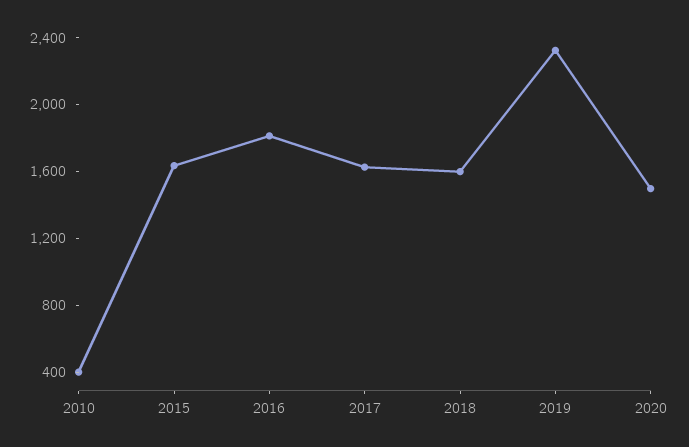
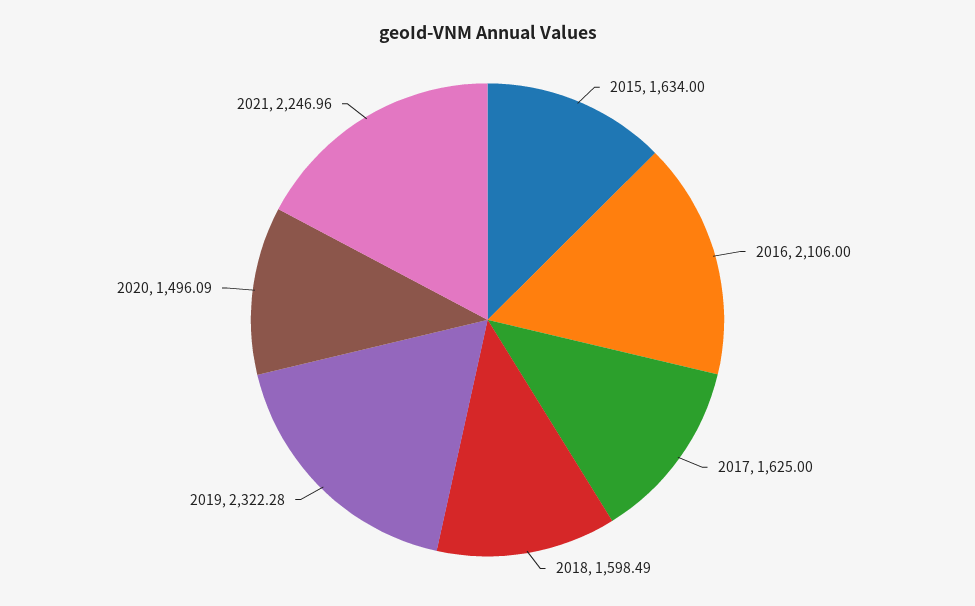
2010: 400 -> none
2016: 1800 -> 2106
2021: none -> 2246.96

